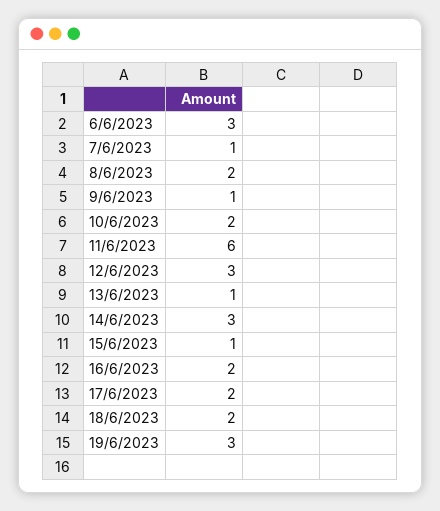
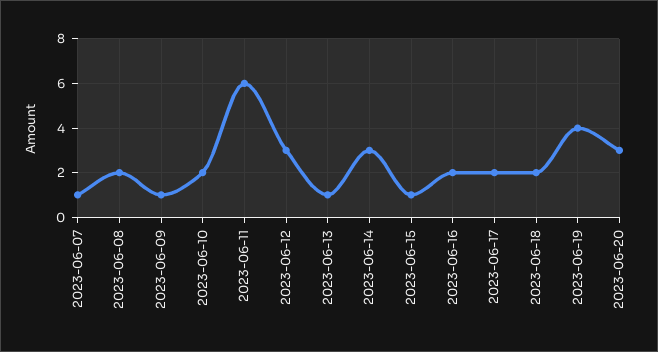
6/6/2023: 3 -> none
19/6/2023: 3 -> 4
2023-06-20: none -> 3

